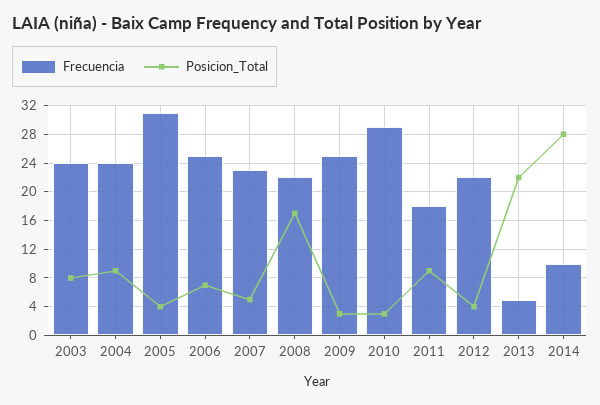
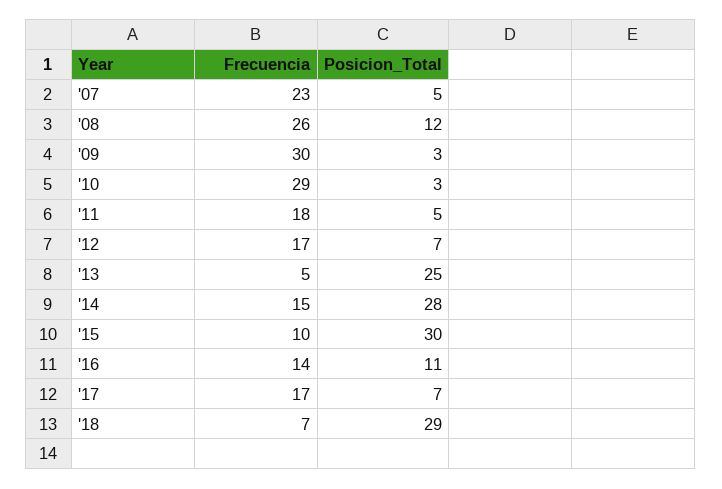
Frecuencia, 2003: 24 -> none
Posicion_Total, 2003: 8 -> none
Frecuencia, 2004: 24 -> none
Posicion_Total, 2004: 9 -> none
Frecuencia, 2005: 31 -> none
Posicion_Total, 2005: 4 -> none
Frecuencia, 2006: 25 -> none
Posicion_Total, 2006: 7 -> none
Frecuencia, 2008: 22 -> 26
Posicion_Total, 2008: 17 -> 12
Frecuencia, 2009: 25 -> 30
Posicion_Total, 2011: 9 -> 5
Frecuencia, 2012: 22 -> 17
Posicion_Total, 2012: 4 -> 7
Posicion_Total, 2013: 22 -> 25
Frecuencia, 2014: 10 -> 15
Frecuencia, '15: none -> 10
Posicion_Total, '15: none -> 30
Frecuencia, '16: none -> 14
Posicion_Total, '16: none -> 11
Frecuencia, '17: none -> 17
Posicion_Total, '17: none -> 7
Frecuencia, '18: none -> 7
Posicion_Total, '18: none -> 29

